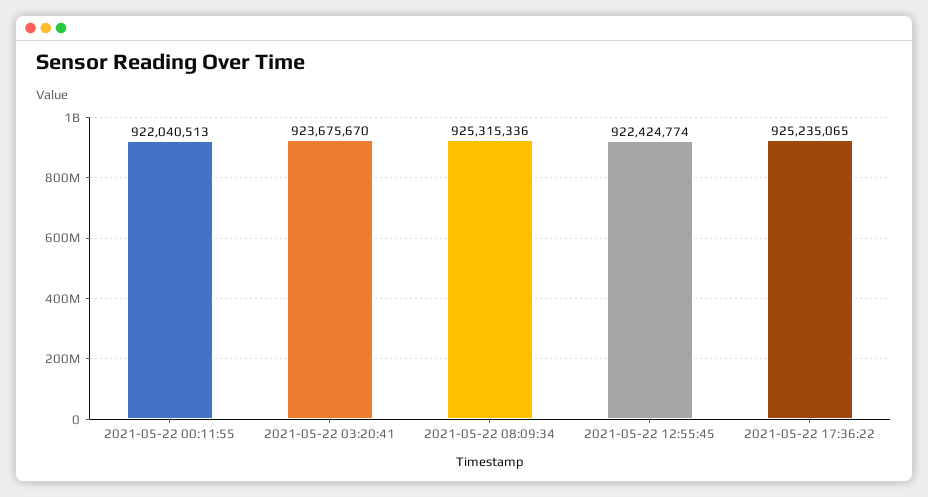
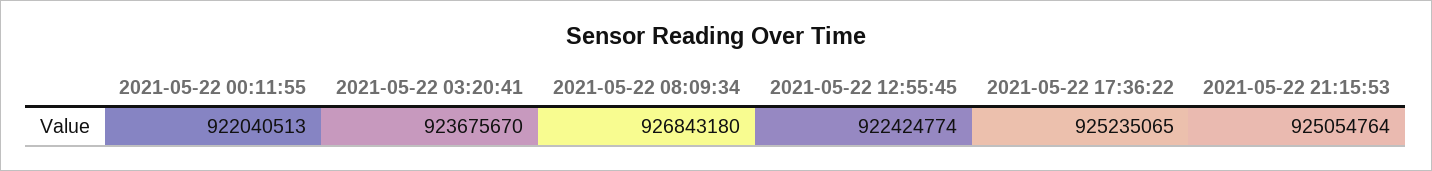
2021-05-22 08:09:34: 925315336 -> 926843180
2021-05-22 21:15:53: none -> 925054764

